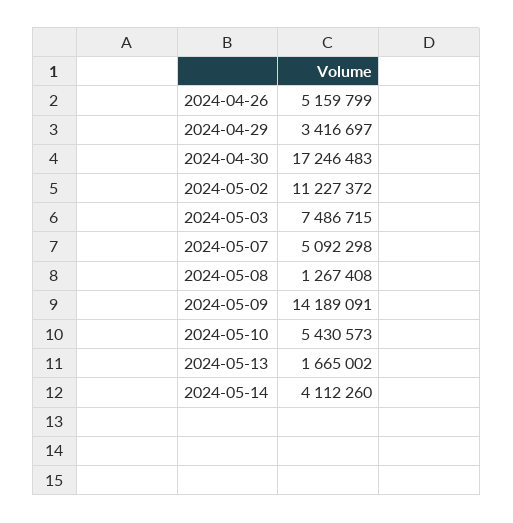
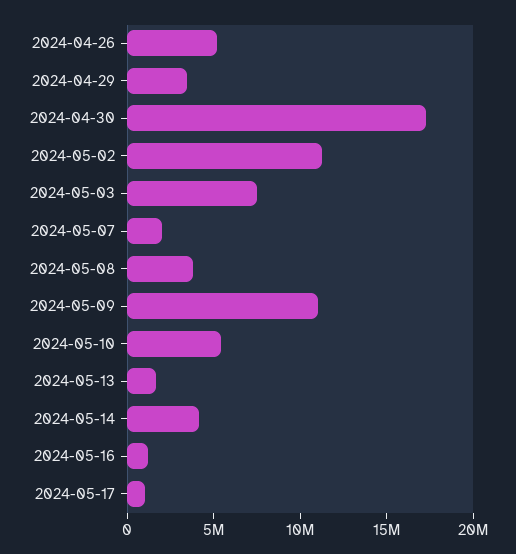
2024-05-07: 5092298 -> 2000000
2024-05-08: 1267408 -> 4000000
2024-05-09: 14189091 -> 11000000
2024-05-16: none -> 1000000
2024-05-17: none -> 1000000

